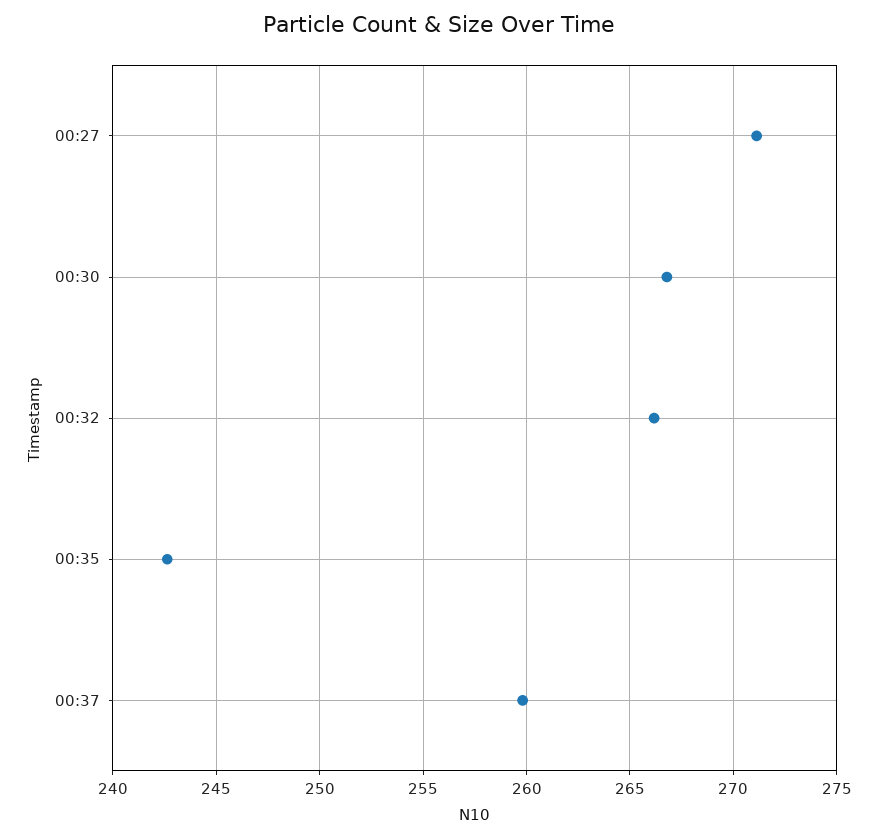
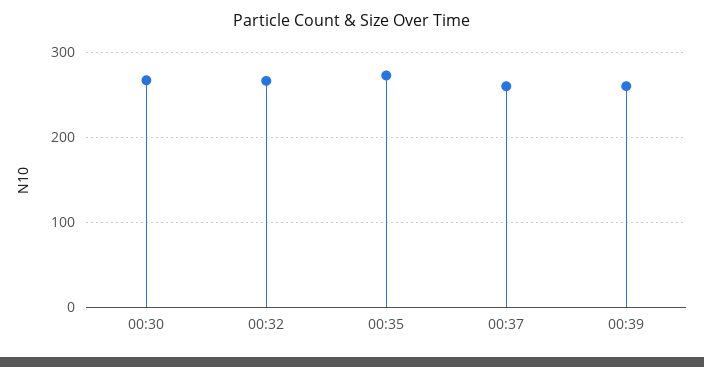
00:27: 271 -> none
00:35: 242.5 -> 270
00:39: none -> 260

